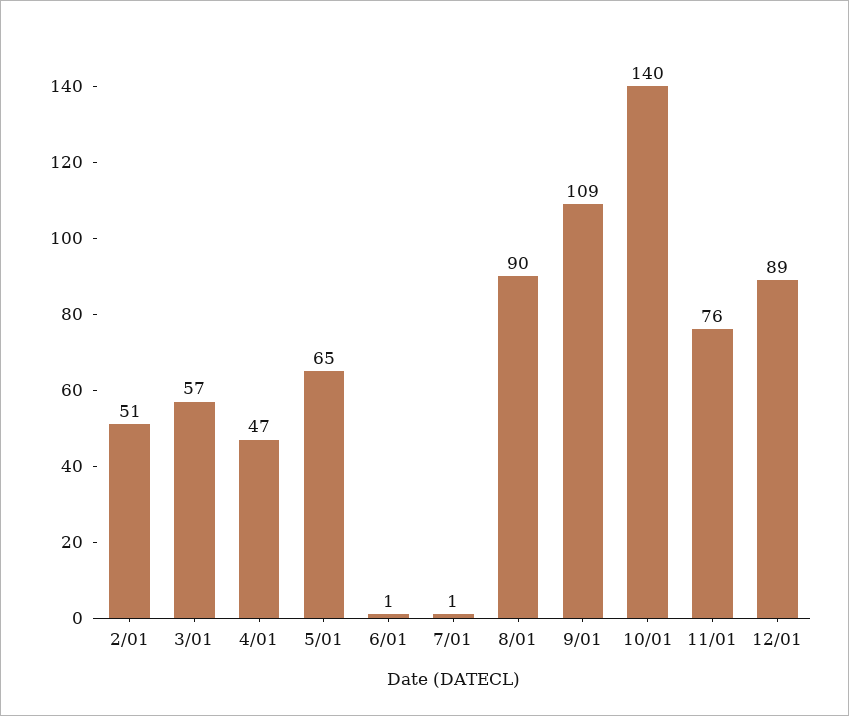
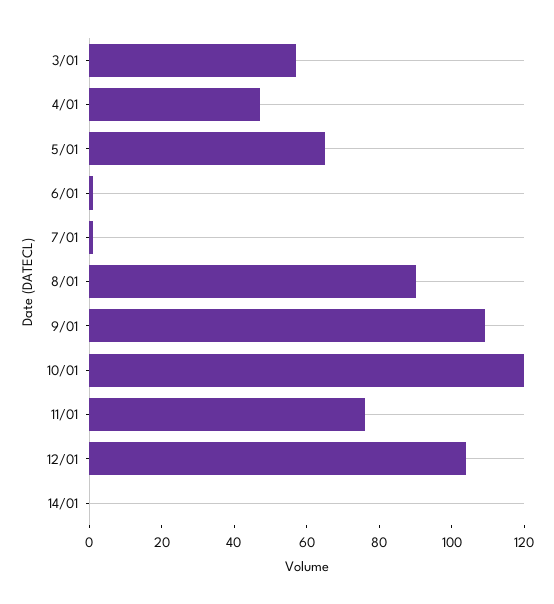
2/01: 51 -> none
10/01: 140 -> 120
12/01: 89 -> 105
14/01: none -> 0

